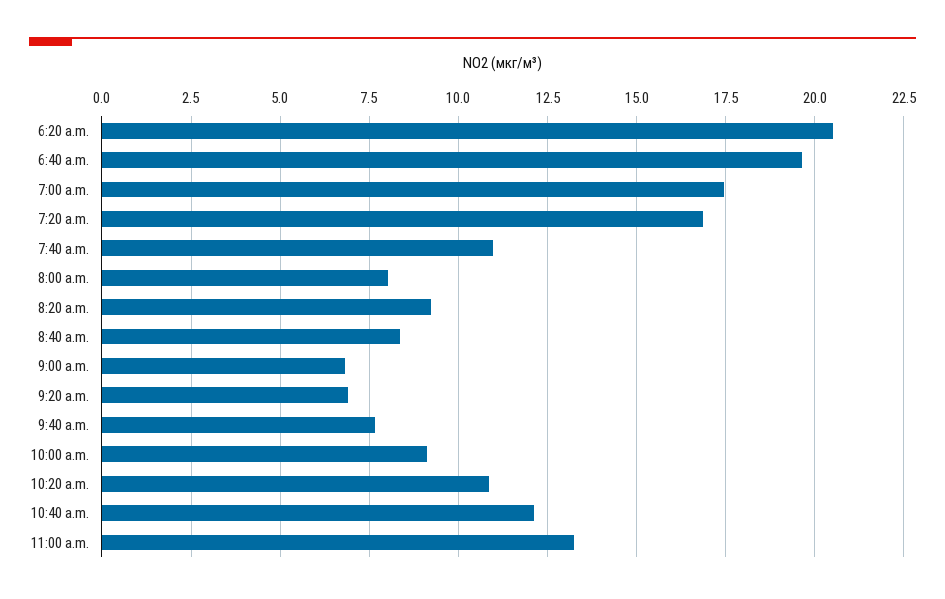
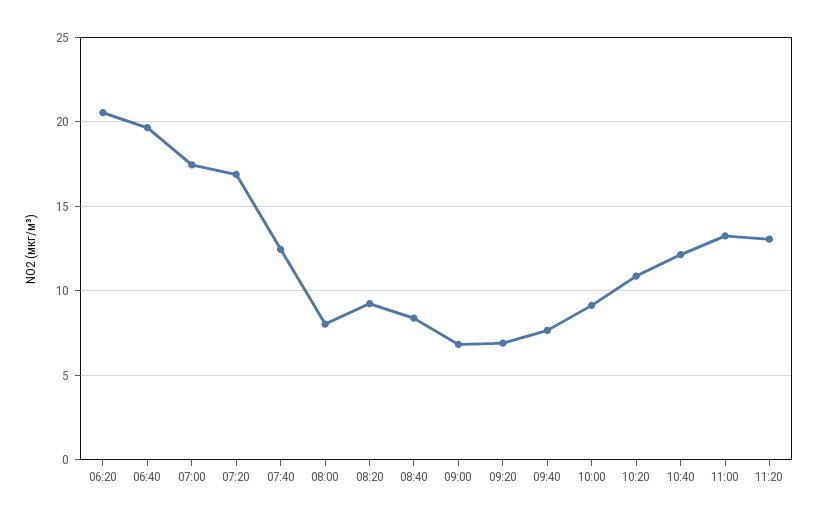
7:40 a.m.: 11 -> 12.5
11:20: none -> 13

